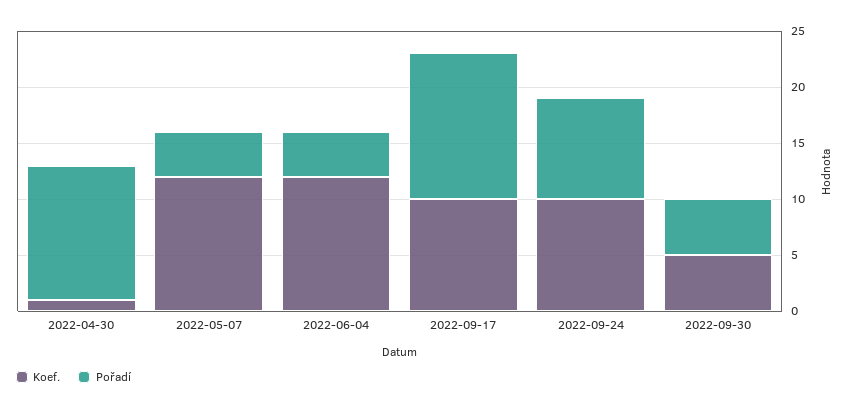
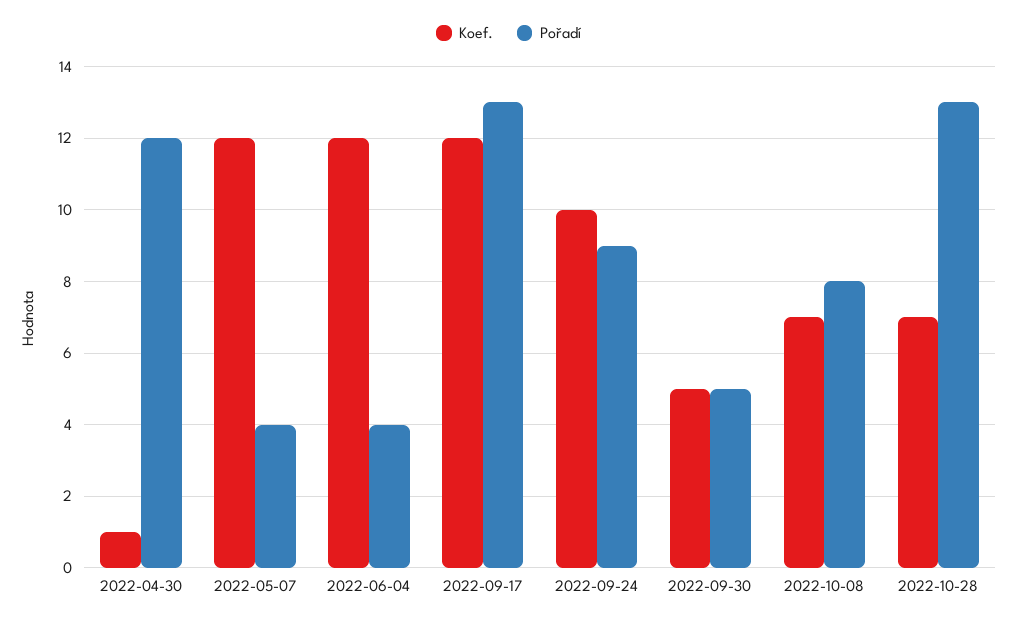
Koef., 2022-09-17: 10 -> 12
Koef., 2022-10-08: none -> 7
Pořadí, 2022-10-08: none -> 8
Koef., 2022-10-28: none -> 7
Pořadí, 2022-10-28: none -> 13

